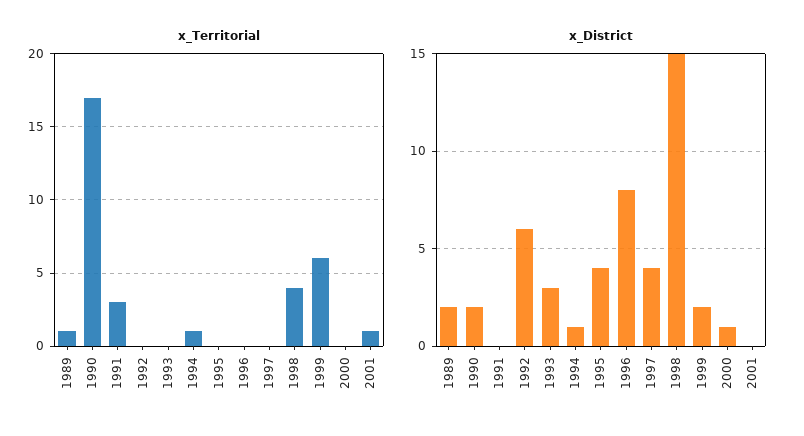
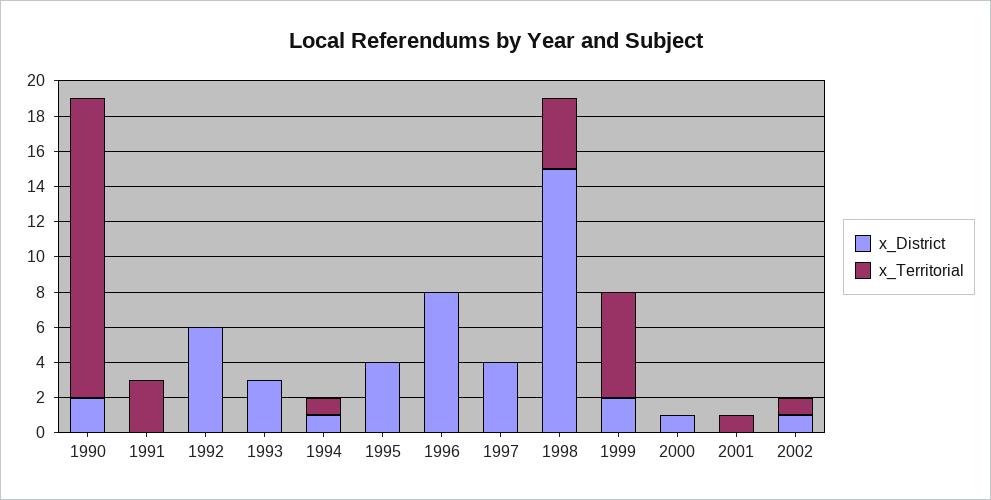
x_Territorial, 1989: 1 -> none
x_District, 1989: 2 -> none
x_District, 2002: none -> 1
x_Territorial, 2002: none -> 1

